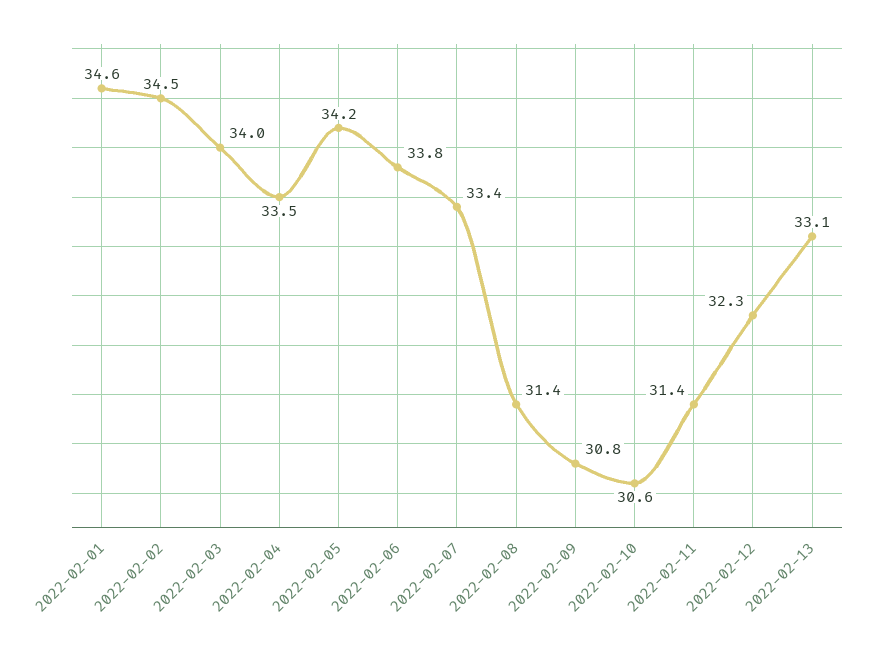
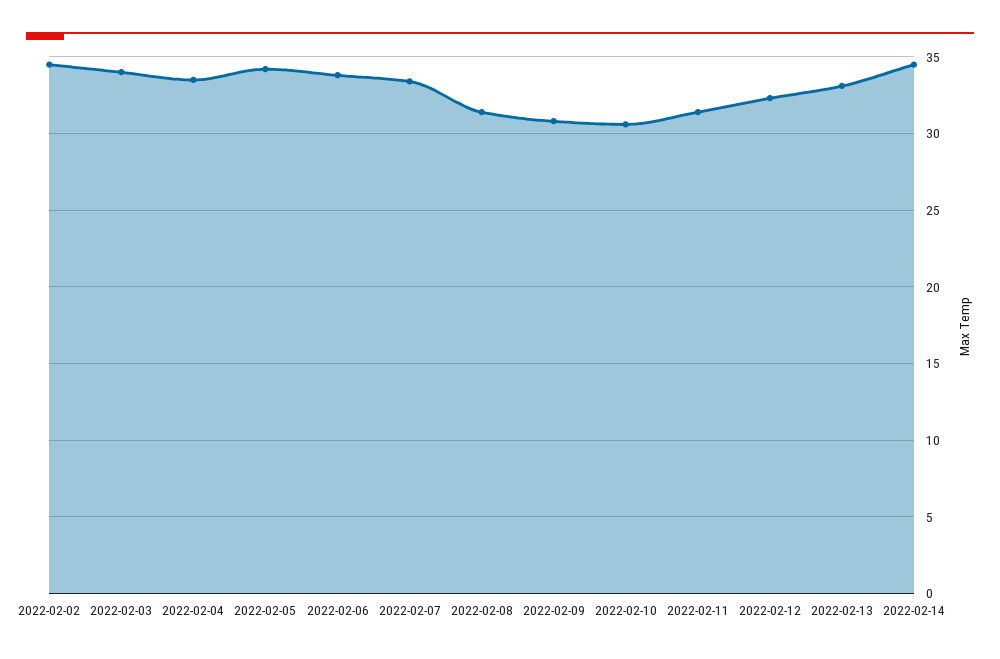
2022-02-01: 34.6 -> none
2022-02-14: none -> 34.5

